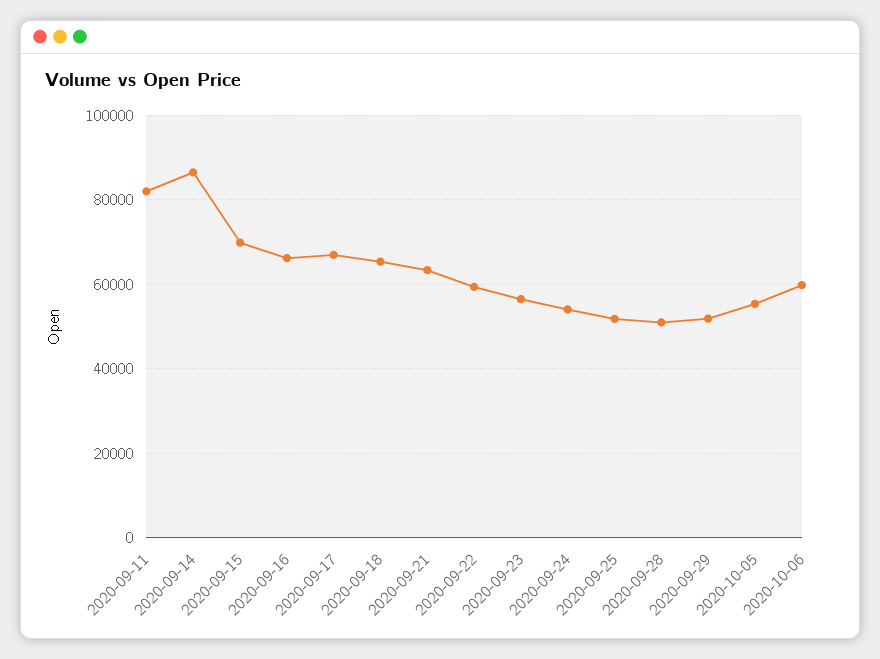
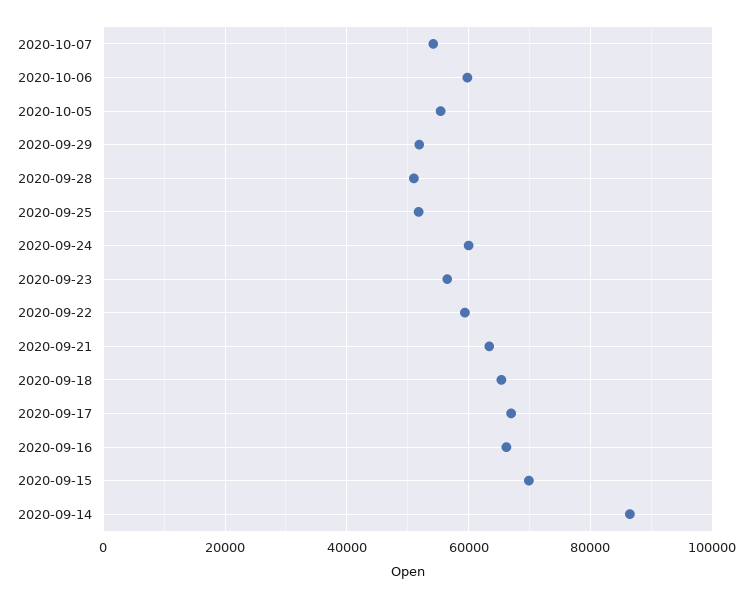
2020-09-11: 82000 -> none
2020-09-24: 54000 -> 60000
2020-10-07: none -> 54000

